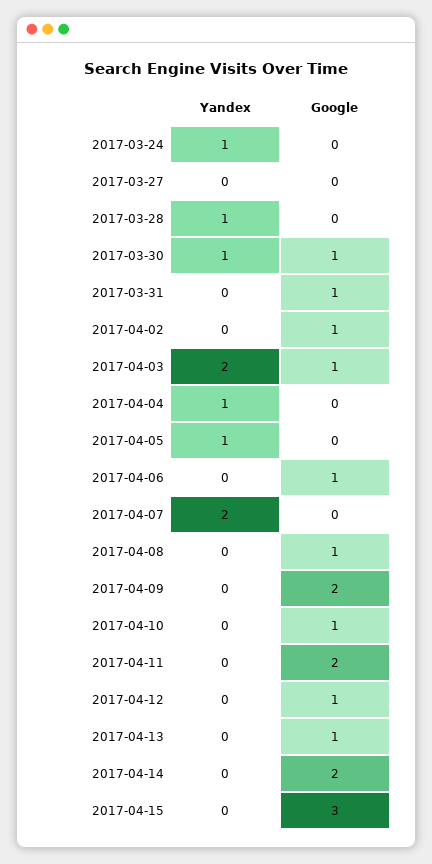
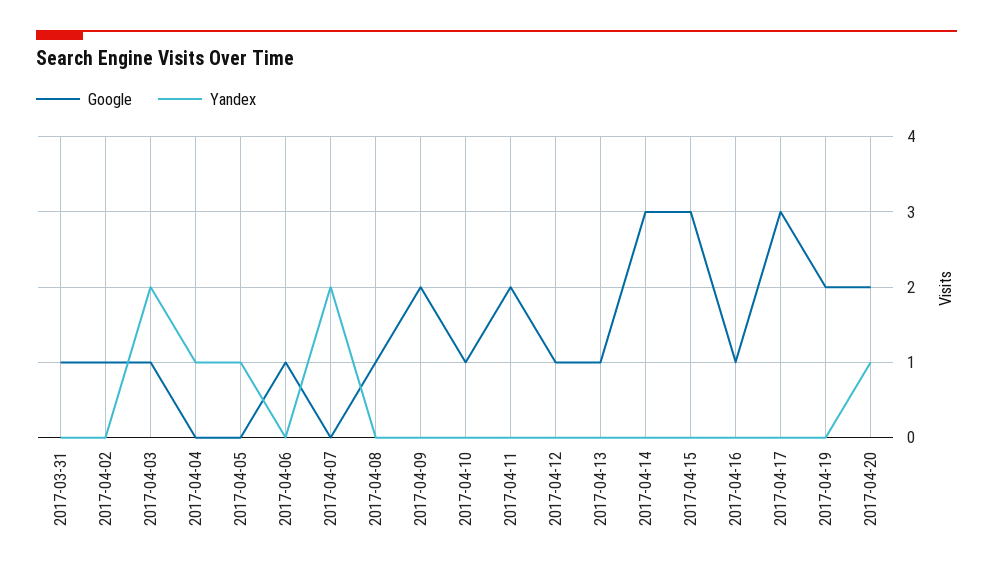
Yandex, 2017-03-24: 1 -> none
Google, 2017-03-24: 0 -> none
Yandex, 2017-03-27: 0 -> none
Google, 2017-03-27: 0 -> none
Yandex, 2017-03-28: 1 -> none
Google, 2017-03-28: 0 -> none
Yandex, 2017-03-30: 1 -> none
Google, 2017-03-30: 1 -> none
Google, 2017-04-14: 2 -> 3
Google, 2017-04-16: none -> 1
Yandex, 2017-04-16: none -> 0
Google, 2017-04-17: none -> 3
Yandex, 2017-04-17: none -> 0
Google, 2017-04-19: none -> 2
Yandex, 2017-04-19: none -> 0
Google, 2017-04-20: none -> 2
Yandex, 2017-04-20: none -> 1

